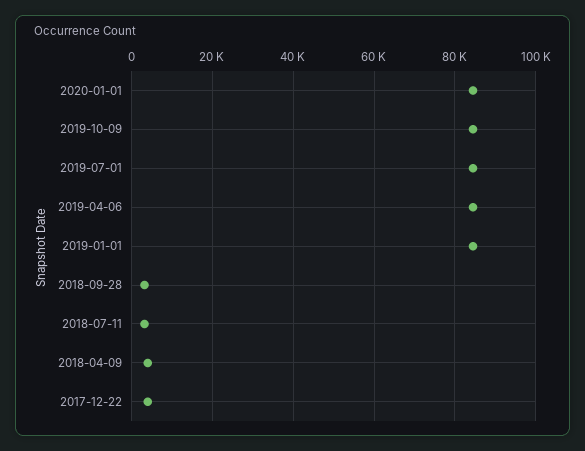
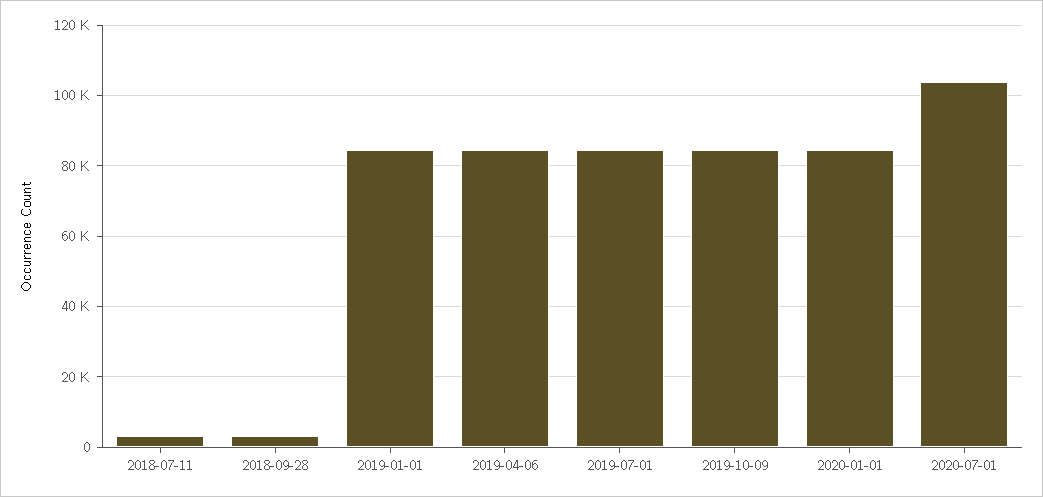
2018-04-09: 4000 -> none
2017-12-22: 4000 -> none
2020-07-01: none -> 104000

